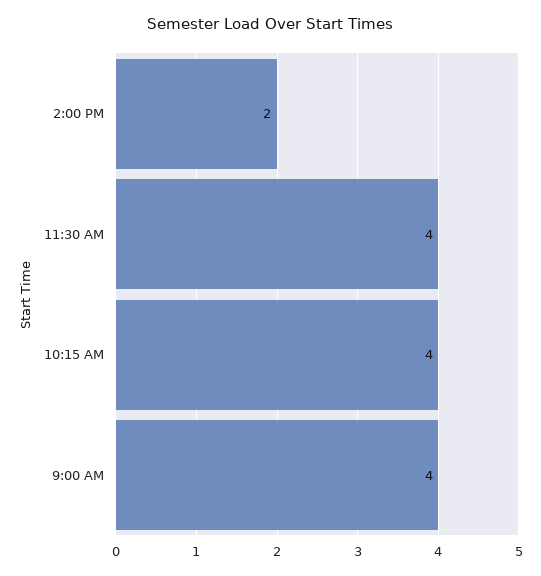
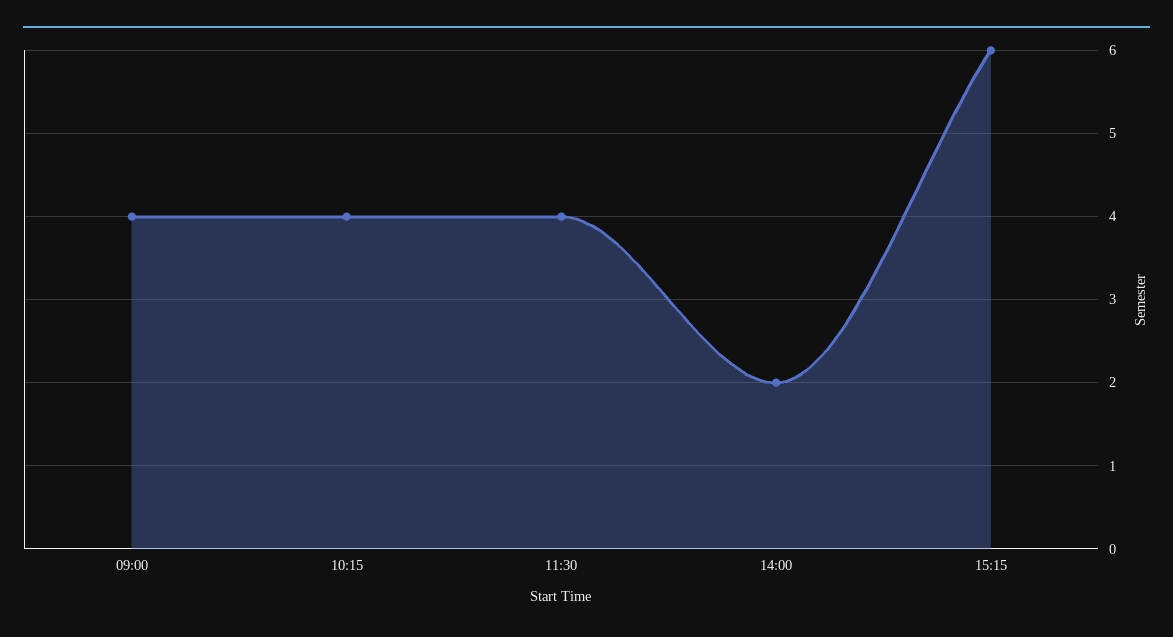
15:15: none -> 6

